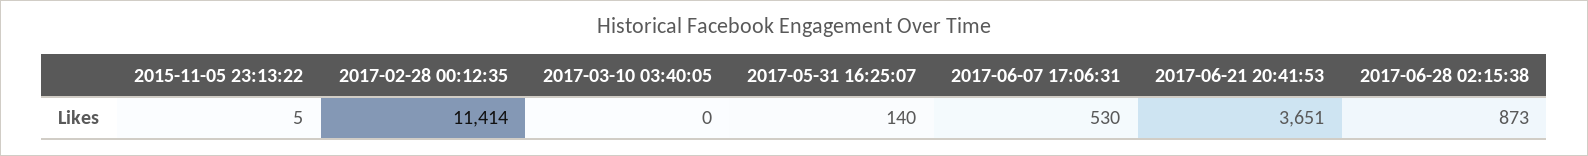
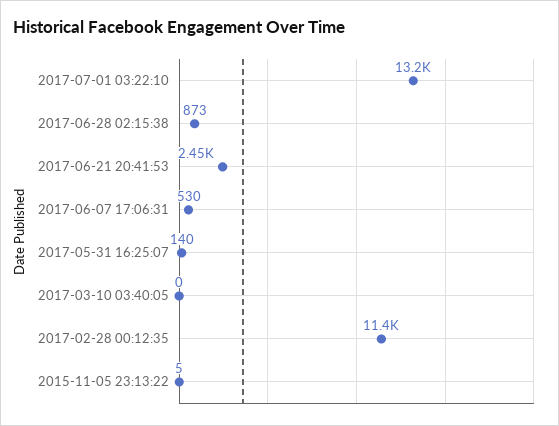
2017-06-21 20:41:53: 3651 -> 2450
2017-07-01 03:22:10: none -> 13200

